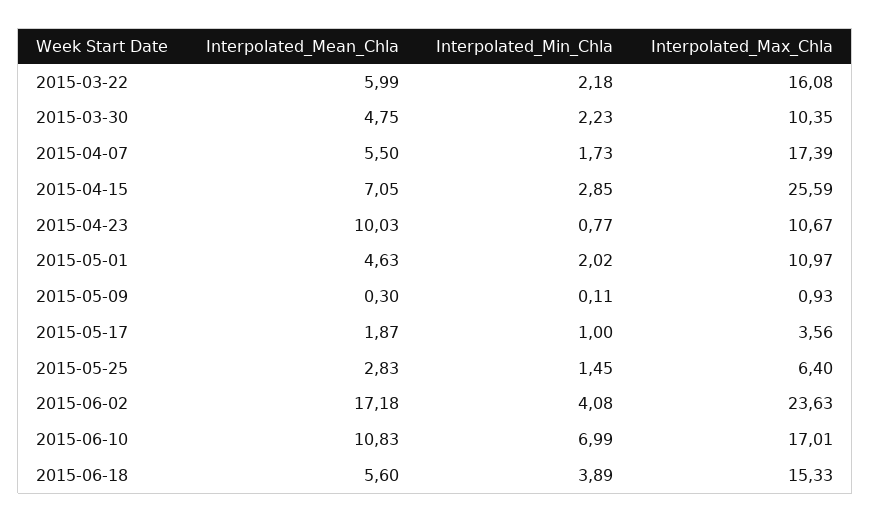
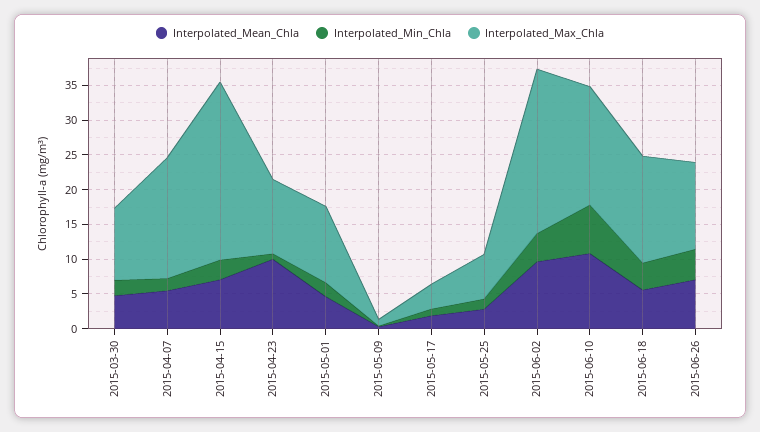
Interpolated_Mean_Chla, 2015-03-22: 5.99 -> none
Interpolated_Min_Chla, 2015-03-22: 2.18 -> none
Interpolated_Max_Chla, 2015-03-22: 16.08 -> none
Interpolated_Mean_Chla, 2015-06-02: 17.18 -> 10
Interpolated_Mean_Chla, 2015-06-26: none -> 7.5
Interpolated_Min_Chla, 2015-06-26: none -> 5
Interpolated_Max_Chla, 2015-06-26: none -> 12.5

